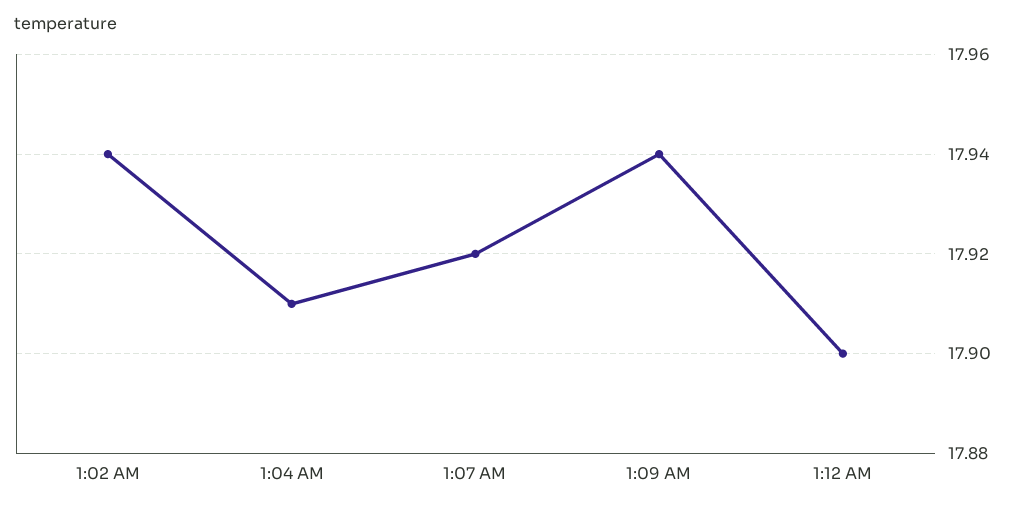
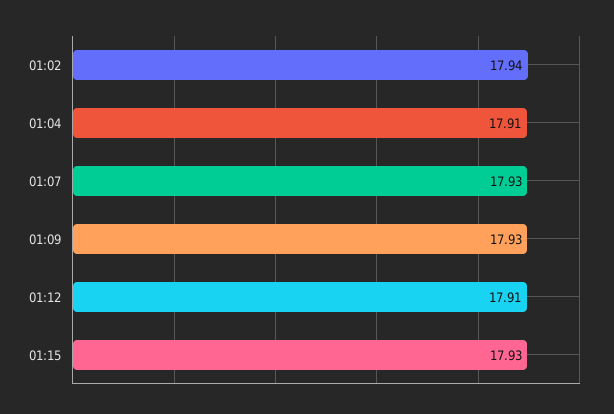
1:07 AM: 17.92 -> 17.93
1:09 AM: 17.94 -> 17.93
1:12 AM: 17.9 -> 17.91
01:15: none -> 17.93

